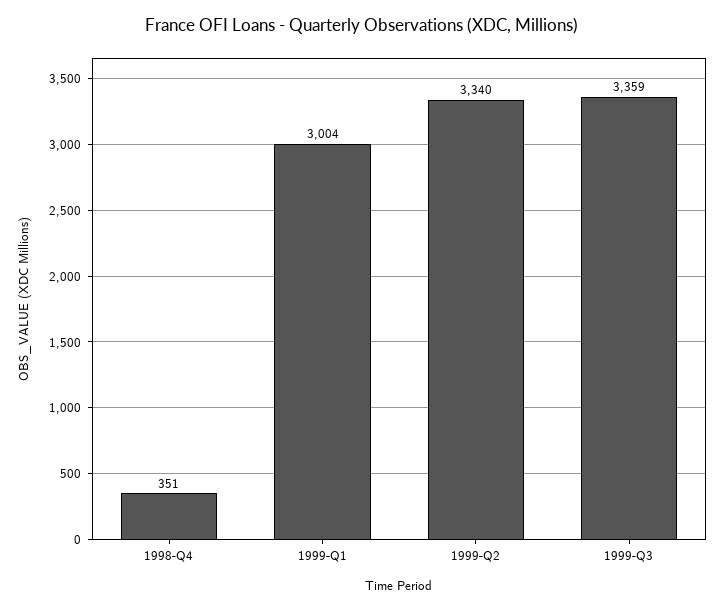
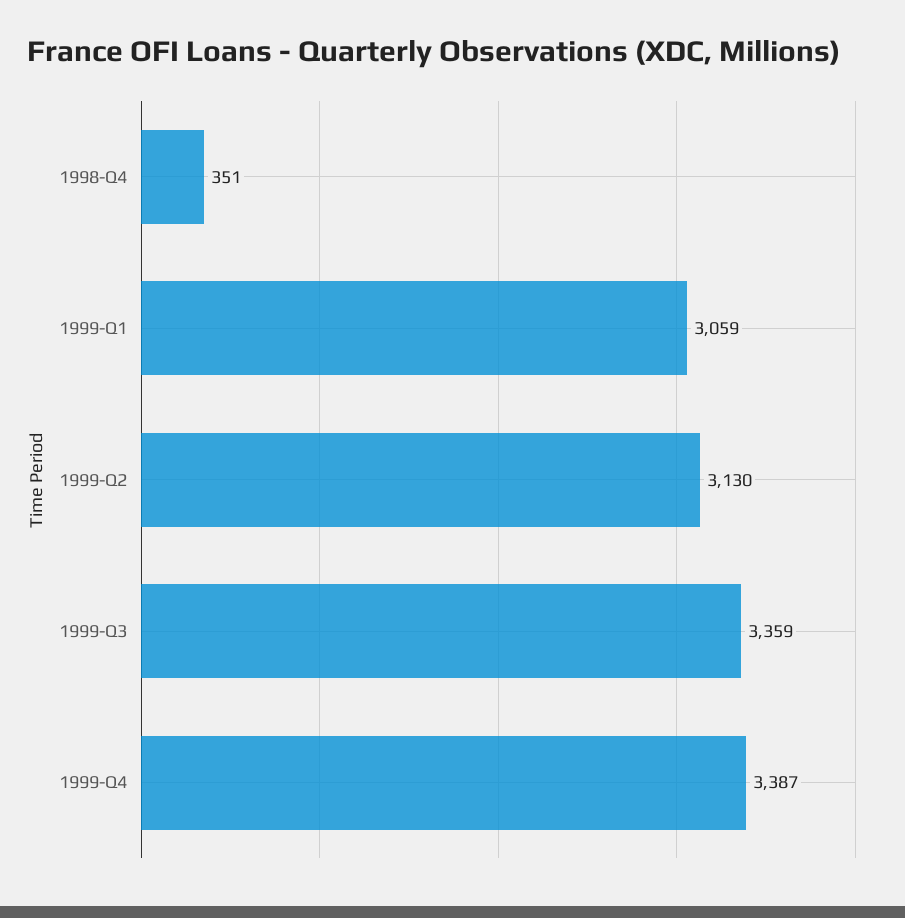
1999-Q1: 3004 -> 3059
1999-Q2: 3340 -> 3130
1999-Q4: none -> 3387

